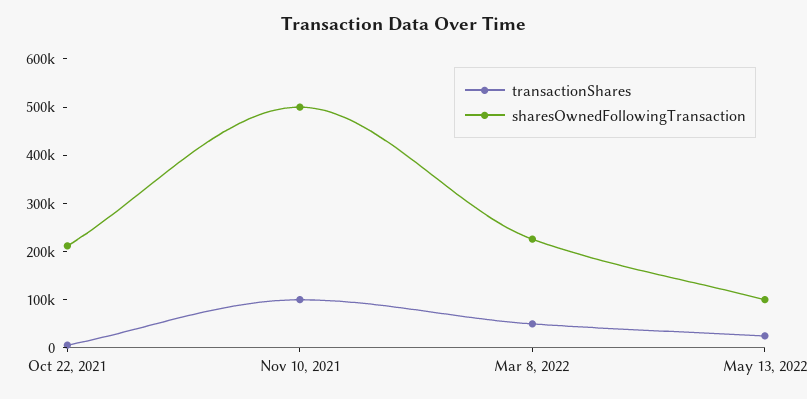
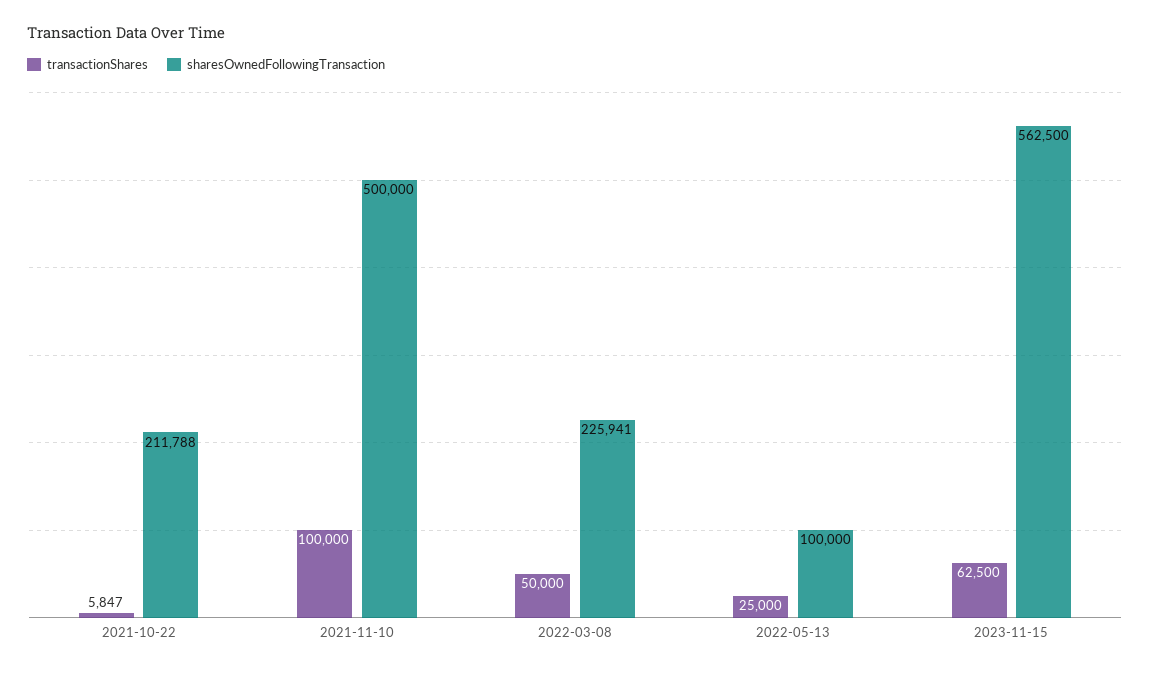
transactionShares, 2023-11-15: none -> 62500
sharesOwnedFollowingTransaction, 2023-11-15: none -> 562500

